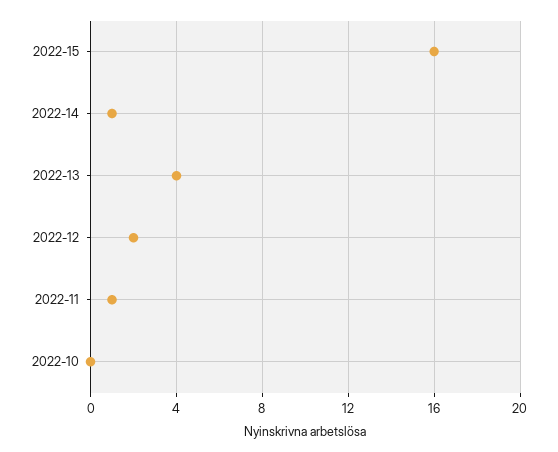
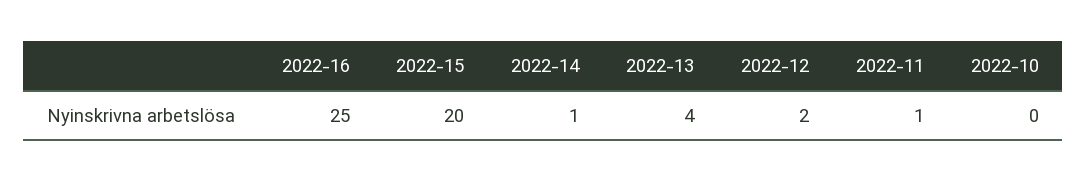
2022-15: 16 -> 20
2022-16: none -> 25

